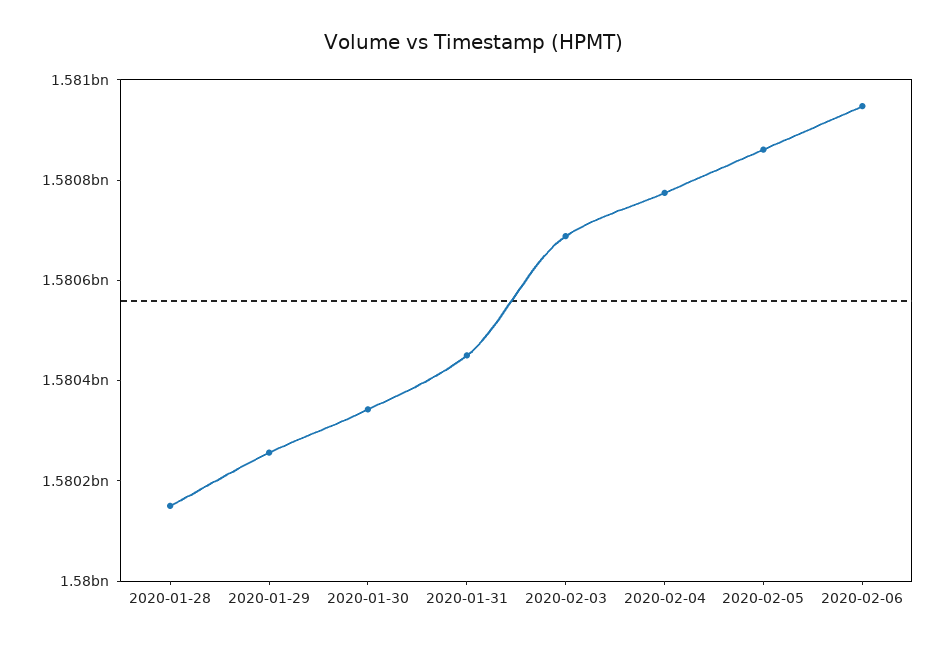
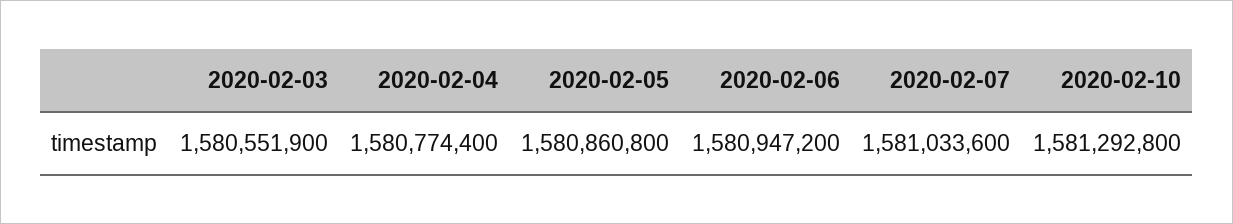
2020-01-28: 1580150000 -> none
2020-01-29: 1580250000 -> none
2020-01-30: 1580350000 -> none
2020-01-31: 1580450000 -> none
2020-02-03: 1580700000 -> 1580551900
2020-02-07: none -> 1581033600
2020-02-10: none -> 1581292800

